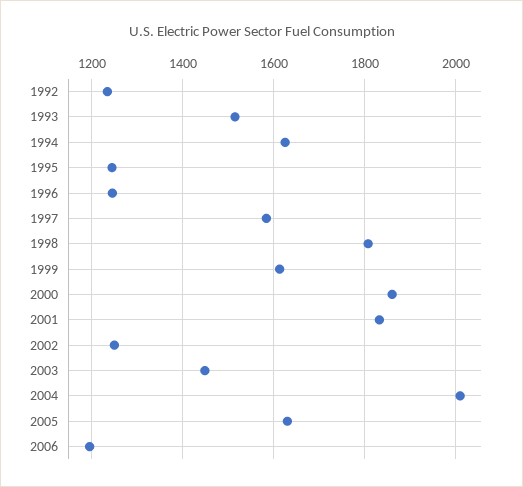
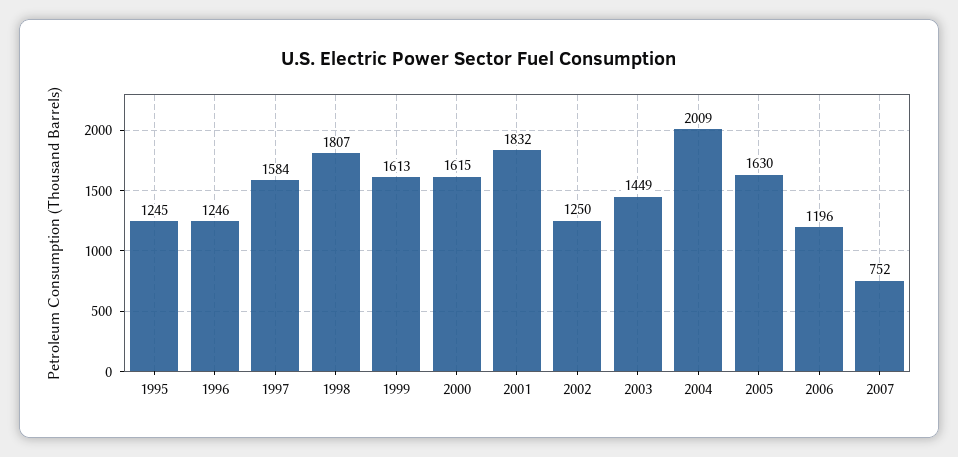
1992: 1240 -> none
1993: 1520 -> none
1994: 1620 -> none
2000: 1860 -> 1615
2007: none -> 752

